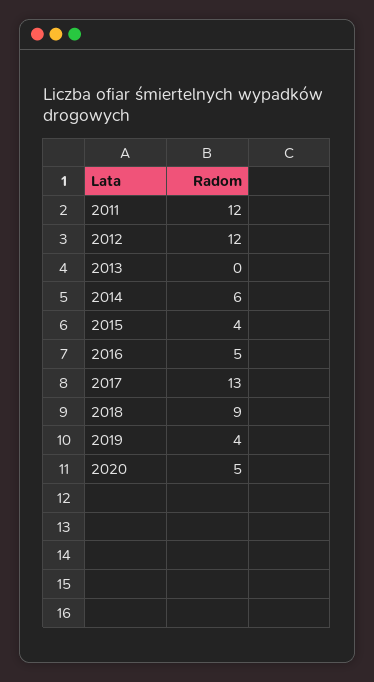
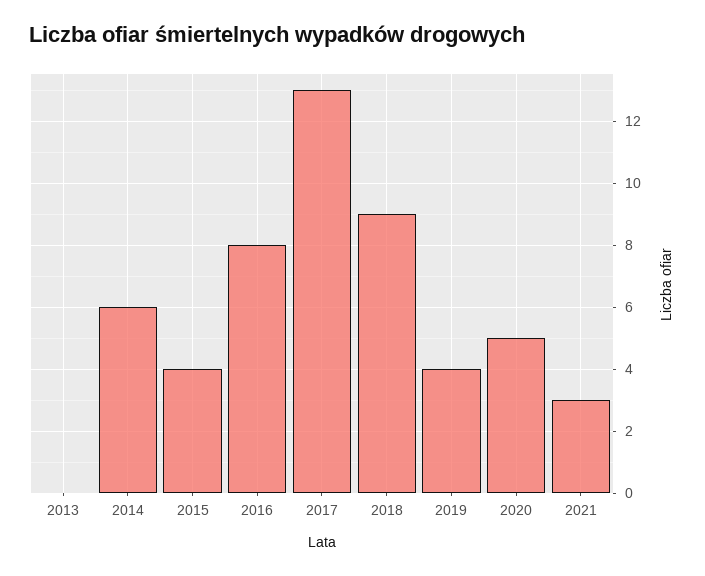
2011: 12 -> none
2012: 12 -> none
2016: 5 -> 8
2021: none -> 3

